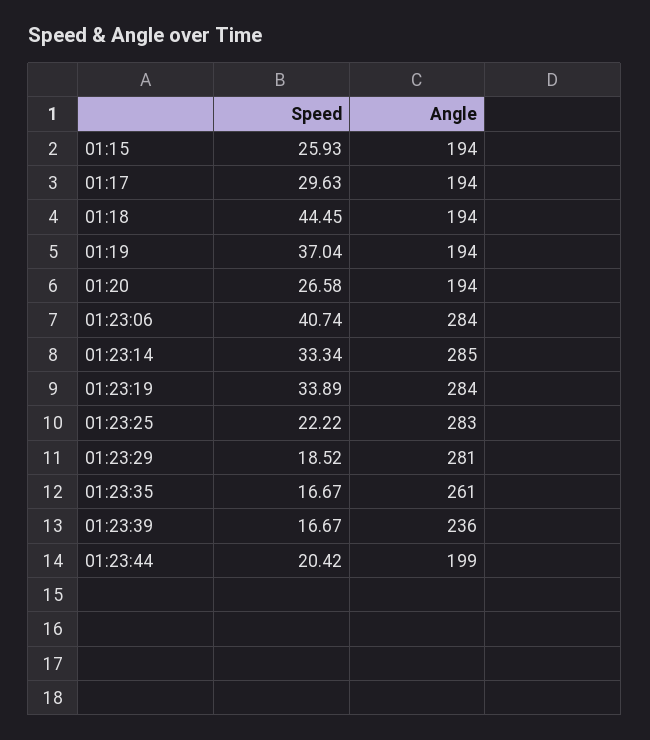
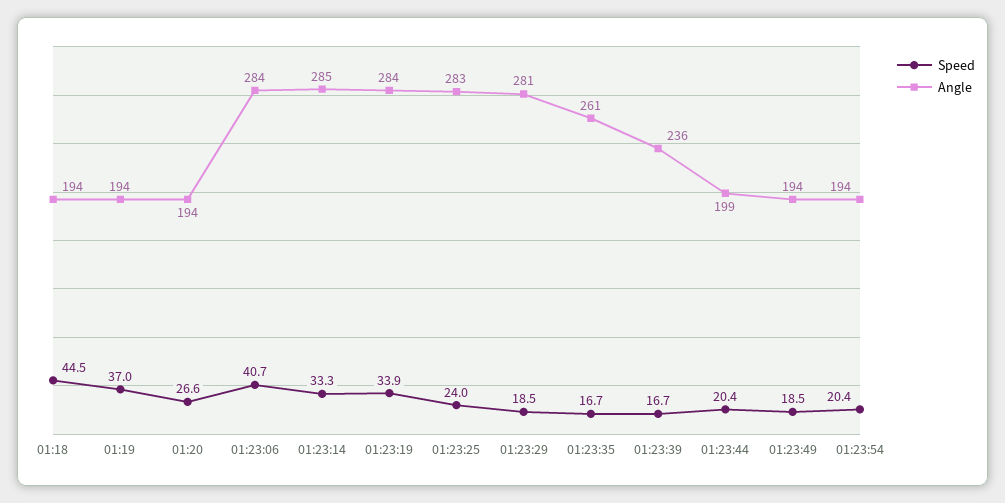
Speed, 01:15: 25.93 -> none
Angle, 01:15: 194 -> none
Speed, 01:17: 29.63 -> none
Angle, 01:17: 194 -> none
Speed, 01:23:25: 22.22 -> 24
Speed, 01:23:49: none -> 18.5
Angle, 01:23:49: none -> 194
Speed, 01:23:54: none -> 20.4
Angle, 01:23:54: none -> 194

